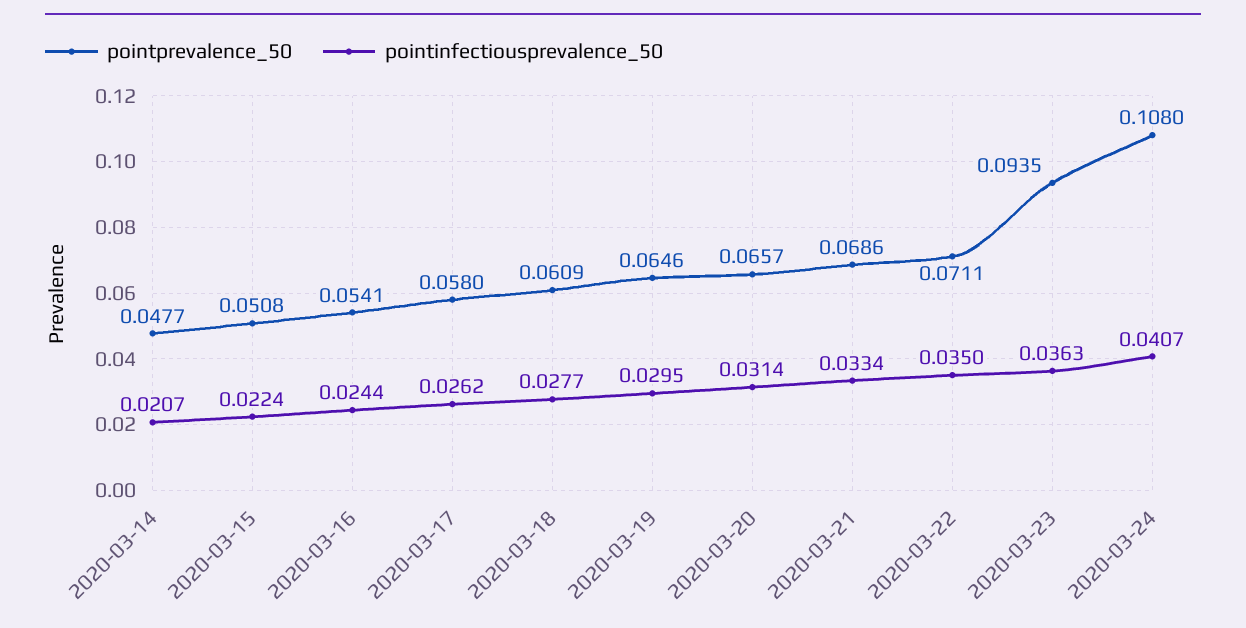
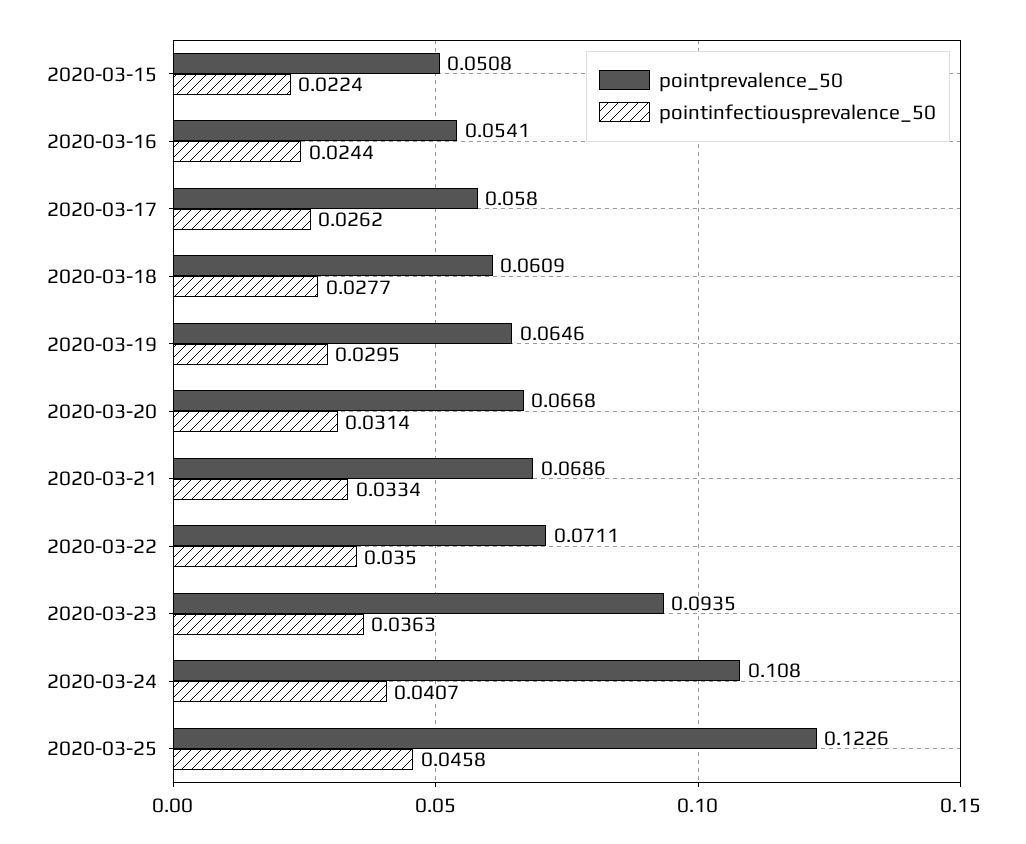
pointprevalence_50, 2020-03-14: 0.0477 -> none
pointinfectiousprevalence_50, 2020-03-14: 0.0207 -> none
pointprevalence_50, 2020-03-20: 0.0657 -> 0.0668
pointprevalence_50, 2020-03-25: none -> 0.1226
pointinfectiousprevalence_50, 2020-03-25: none -> 0.0458

